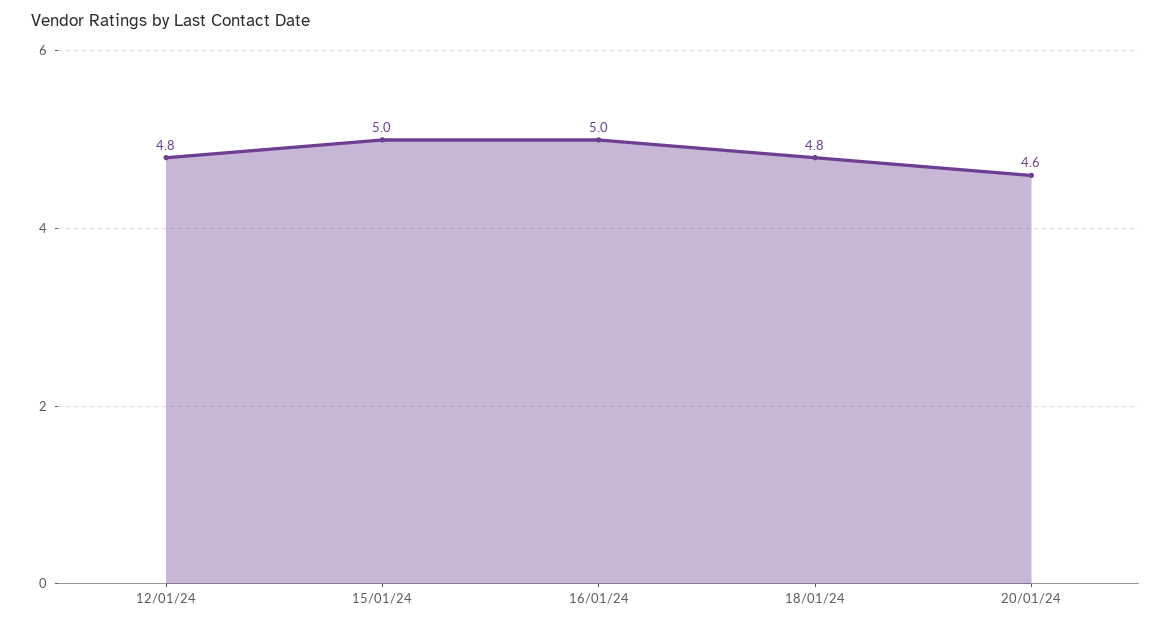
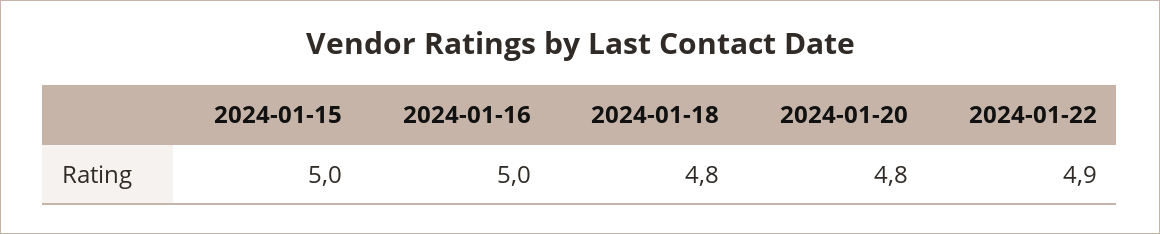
12/01/24: 4.8 -> none
20/01/24: 4.6 -> 4.8
2024-01-22: none -> 4.9

